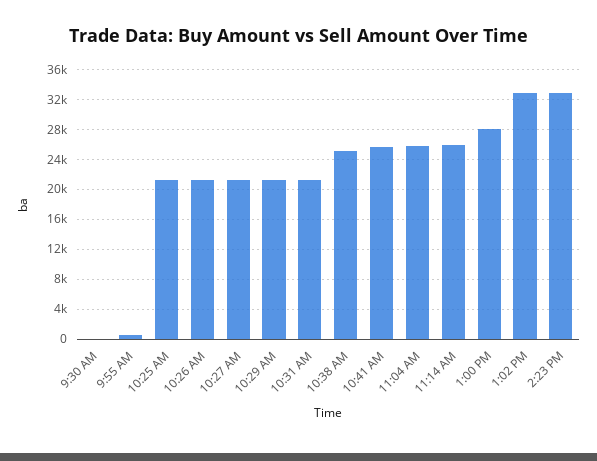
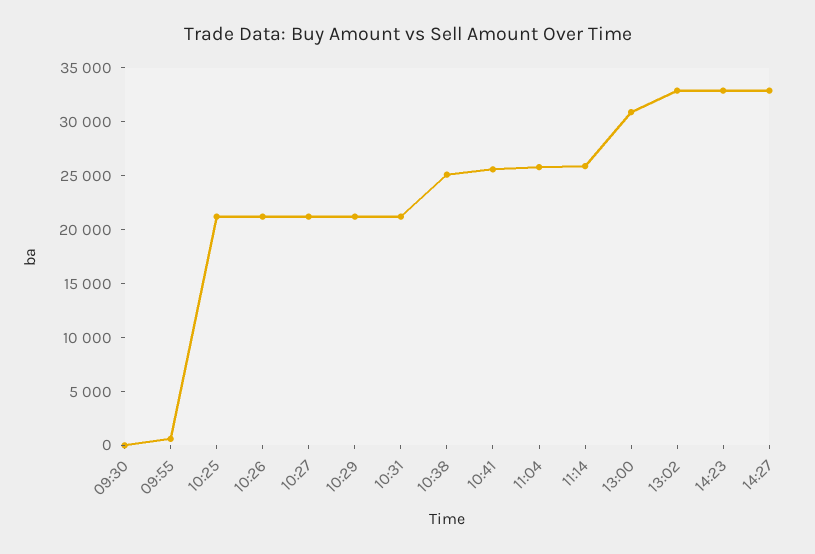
1:00 PM: 28000 -> 31000
14:27: none -> 33000

